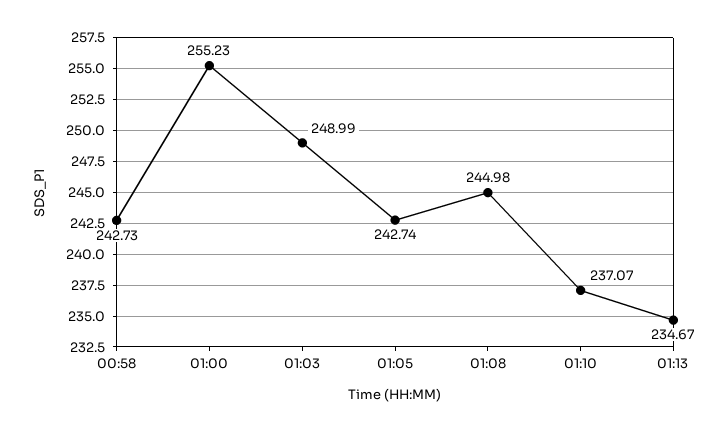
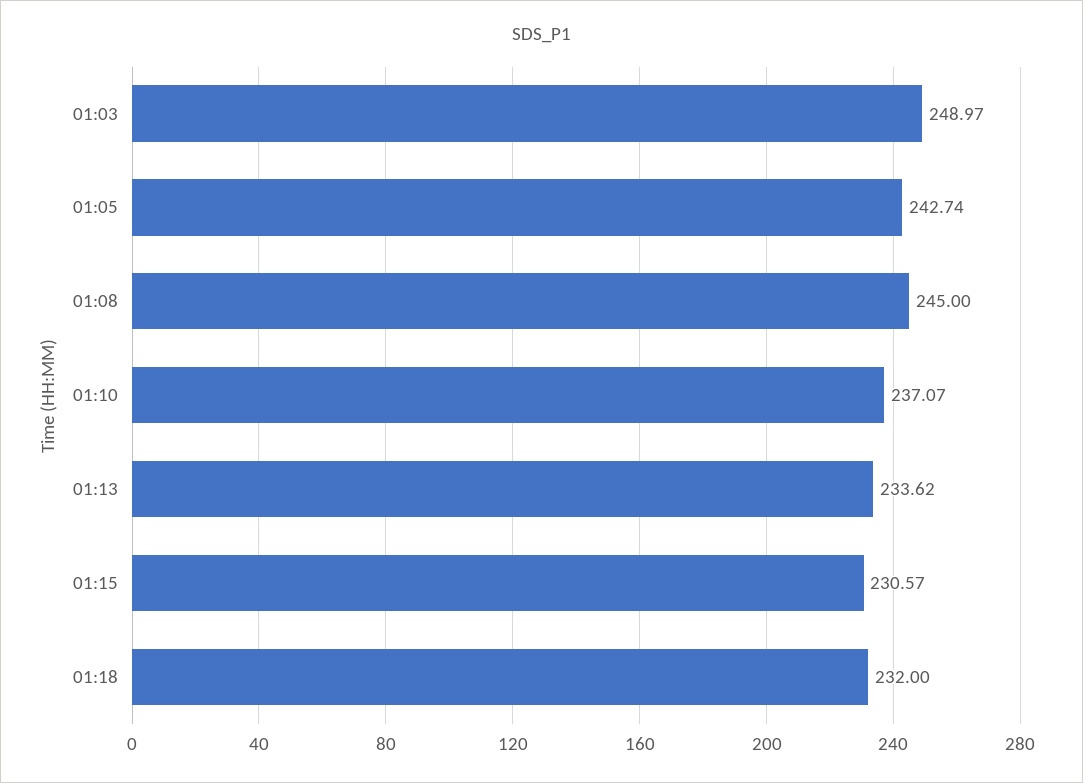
00:58: 242.73 -> none
01:00: 255.23 -> none
01:03: 248.99 -> 248.97
01:08: 244.98 -> 245
01:13: 234.67 -> 233.62
01:15: none -> 230.57
01:18: none -> 232

